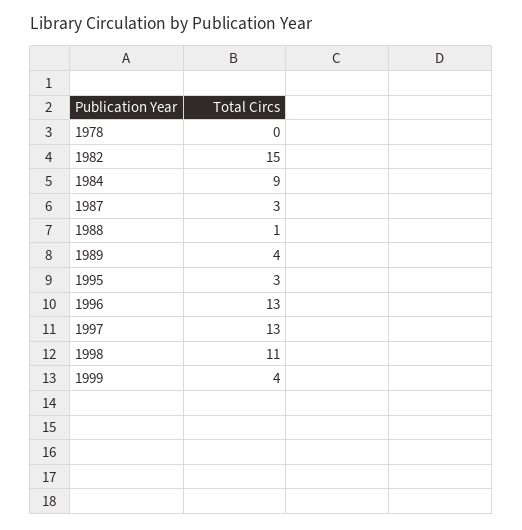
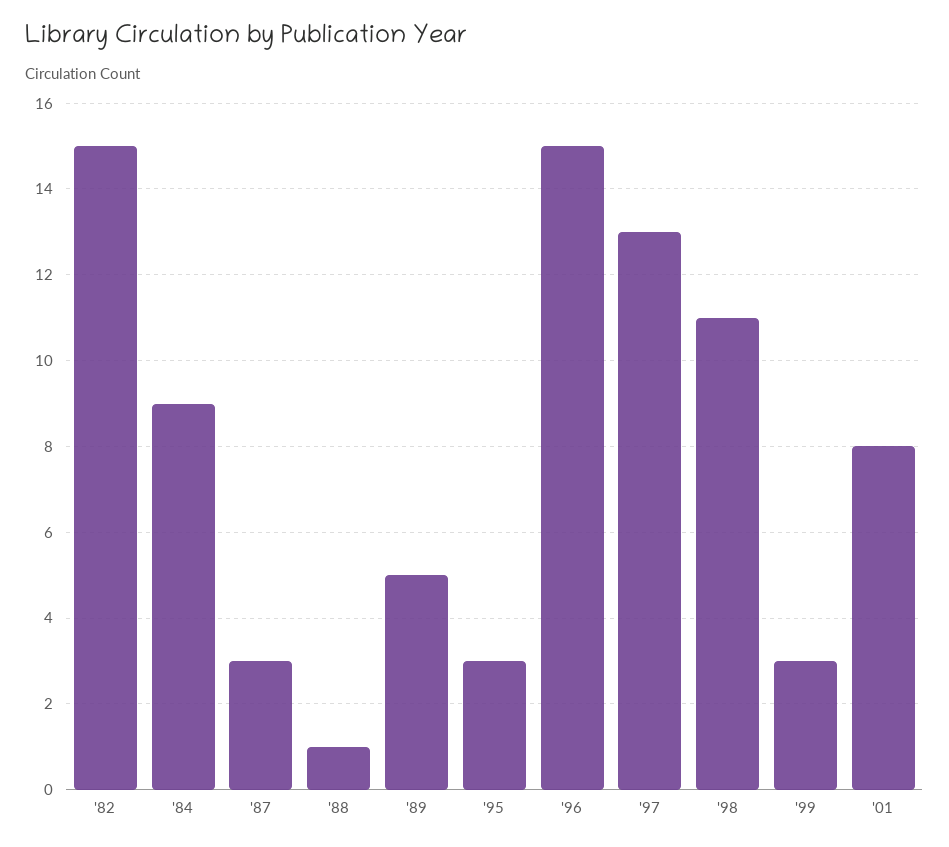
1978: 0 -> none
1989: 4 -> 5
1996: 13 -> 15
1999: 4 -> 3
'01: none -> 8

